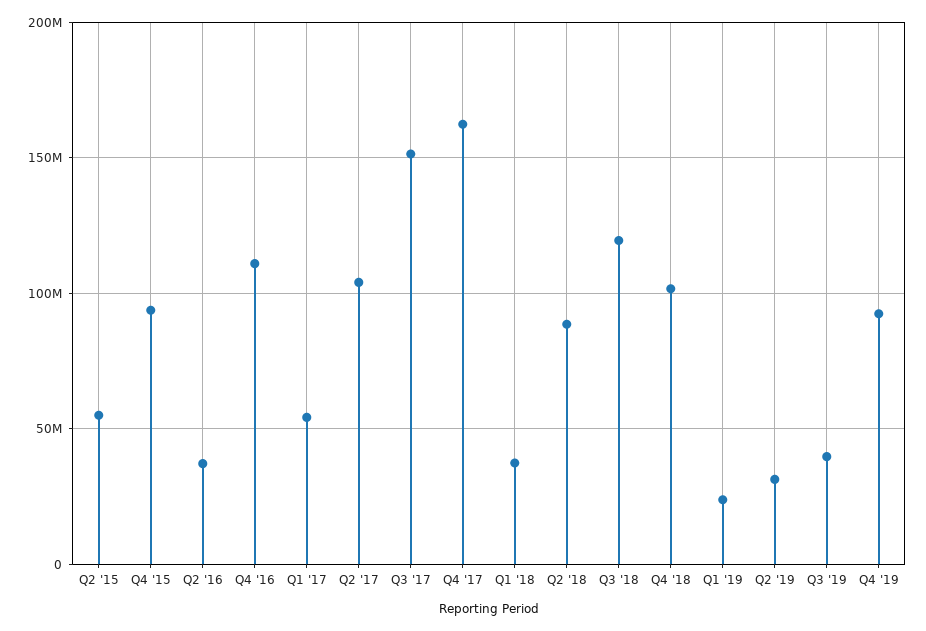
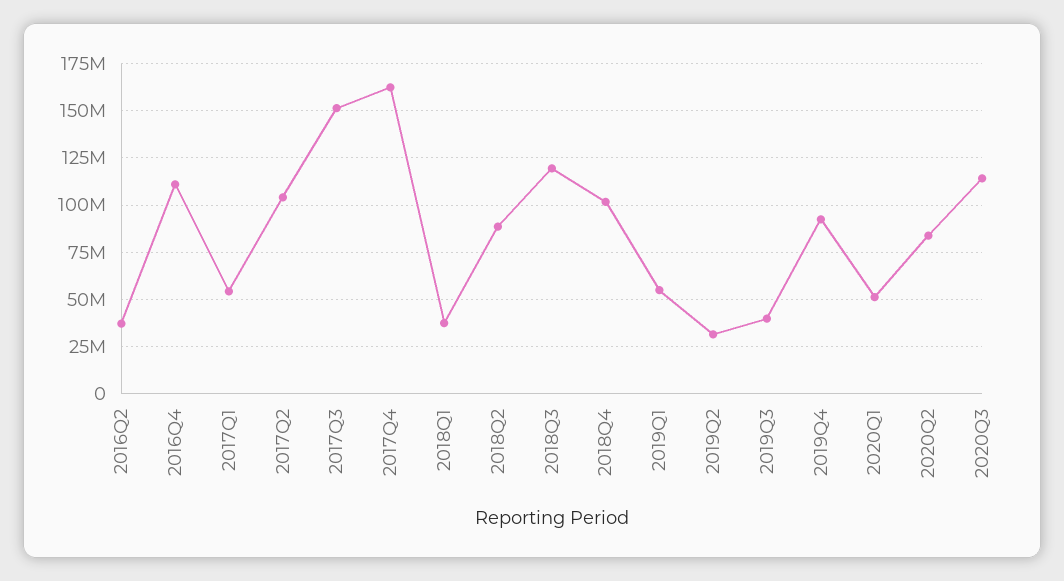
Q2 '15: 55000000 -> none
Q4 '15: 95000000 -> none
Q1 '19: 25000000 -> 55000000
2020Q1: none -> 50000000
2020Q2: none -> 85000000
2020Q3: none -> 115000000

